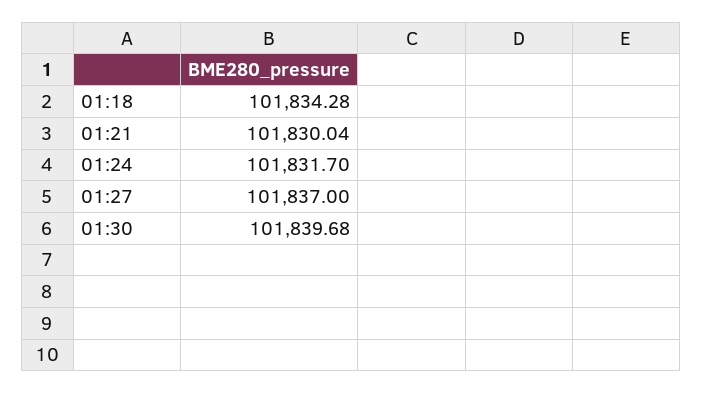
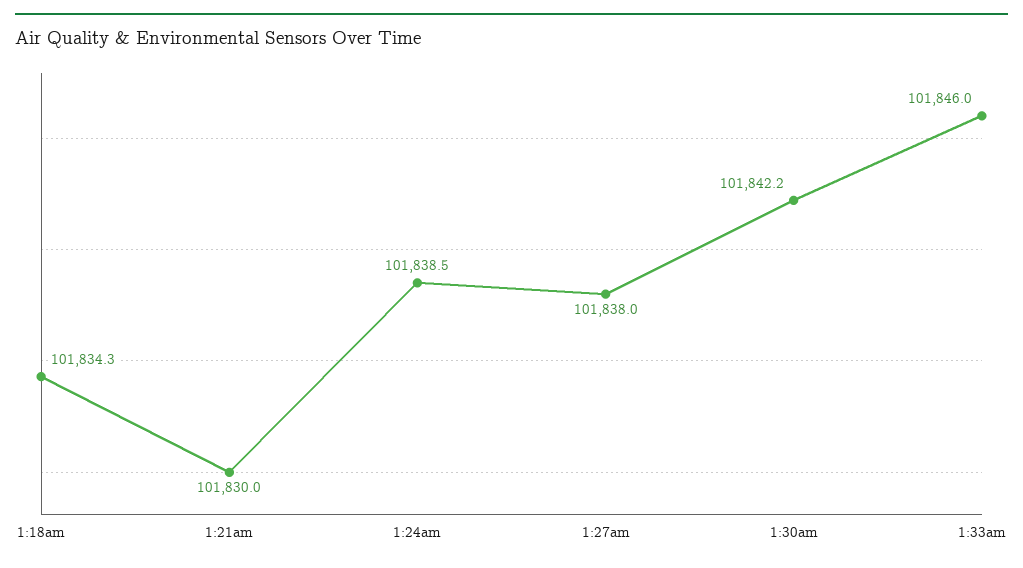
01:24: 101831.7 -> 101838.5
01:27: 101837 -> 101838
01:30: 101839.68 -> 101842.2
1:33am: none -> 101846

